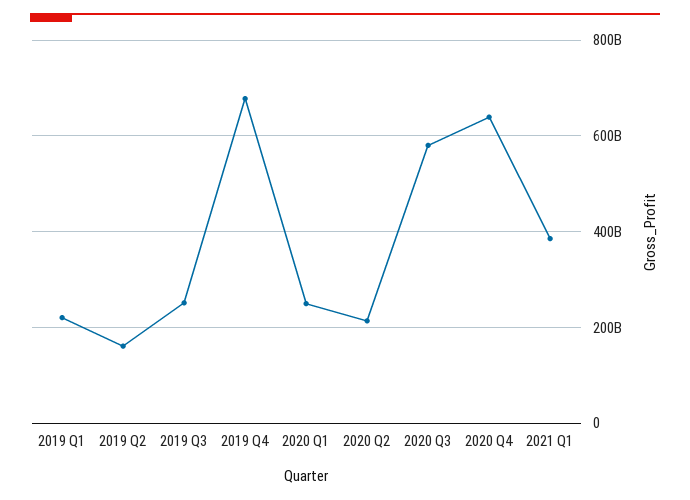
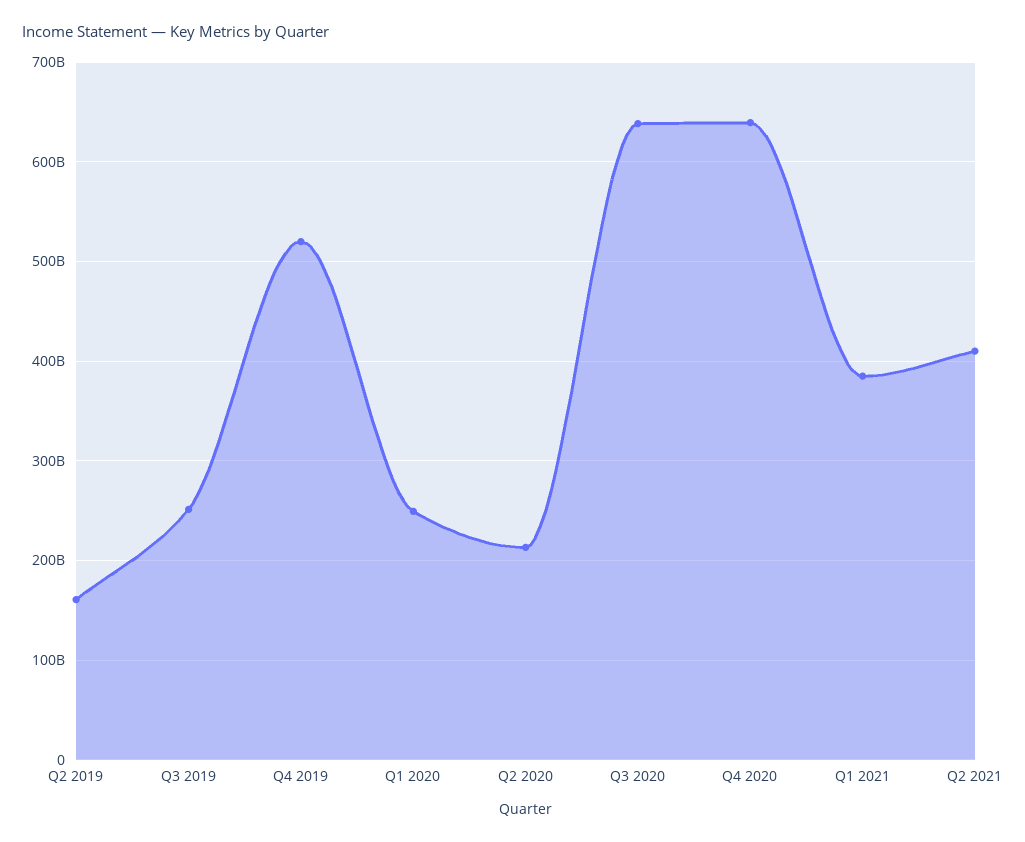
2019 Q1: 220000000000 -> none
2019 Q4: 680000000000 -> 520000000000
2020 Q3: 580000000000 -> 640000000000
Q2 2021: none -> 410000000000

